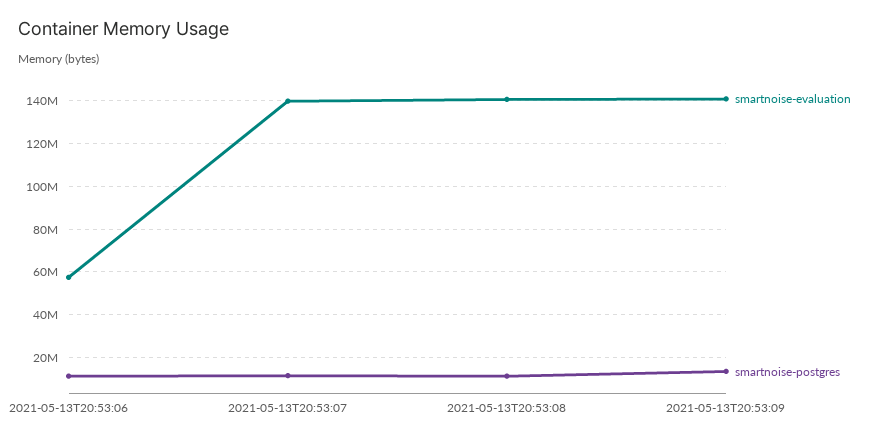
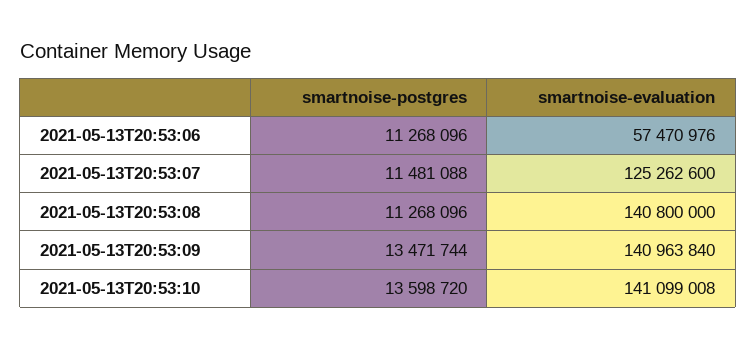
smartnoise-evaluation, 2021-05-13T20:53:07: 140000000 -> 125262600
smartnoise-postgres, 2021-05-13T20:53:10: none -> 13598720
smartnoise-evaluation, 2021-05-13T20:53:10: none -> 141099008

